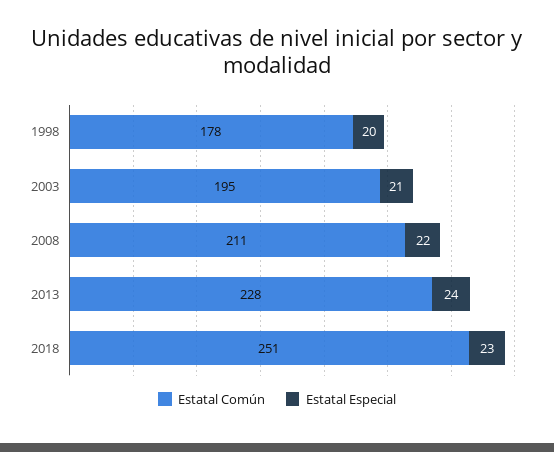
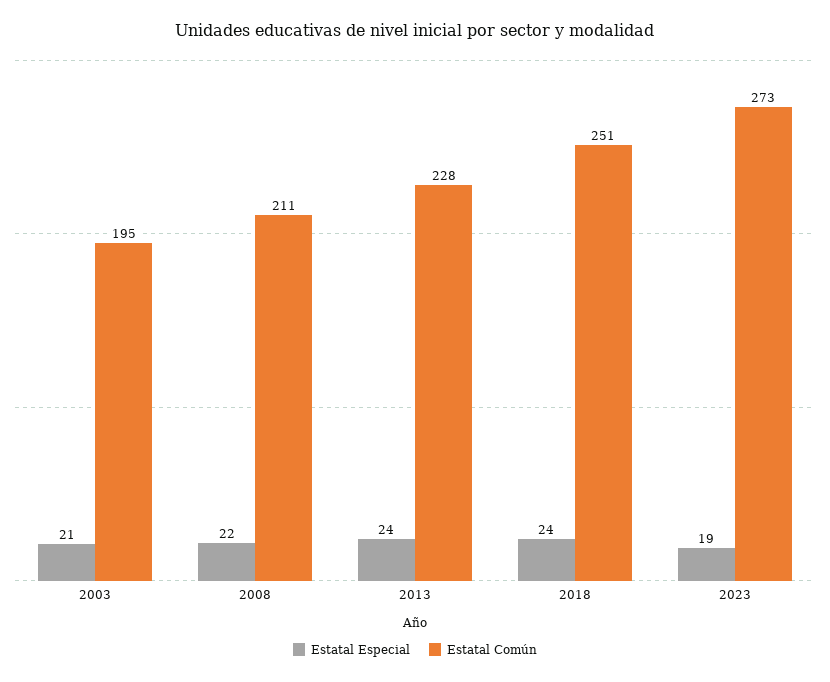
Estatal Común, 1998: 178 -> none
Estatal Especial, 1998: 20 -> none
Estatal Especial, 2018: 23 -> 24
Estatal Especial, 2023: none -> 19
Estatal Común, 2023: none -> 273

